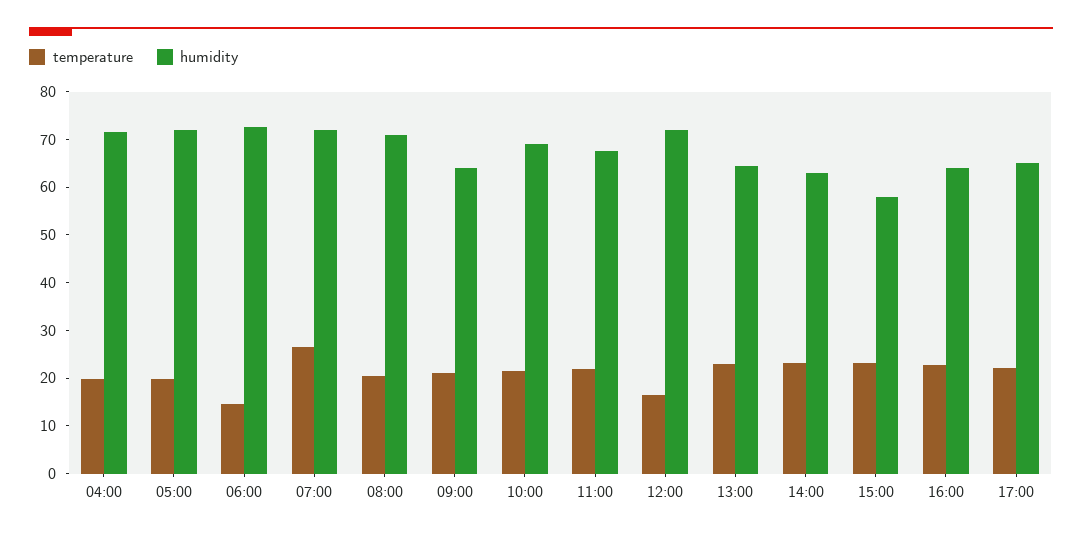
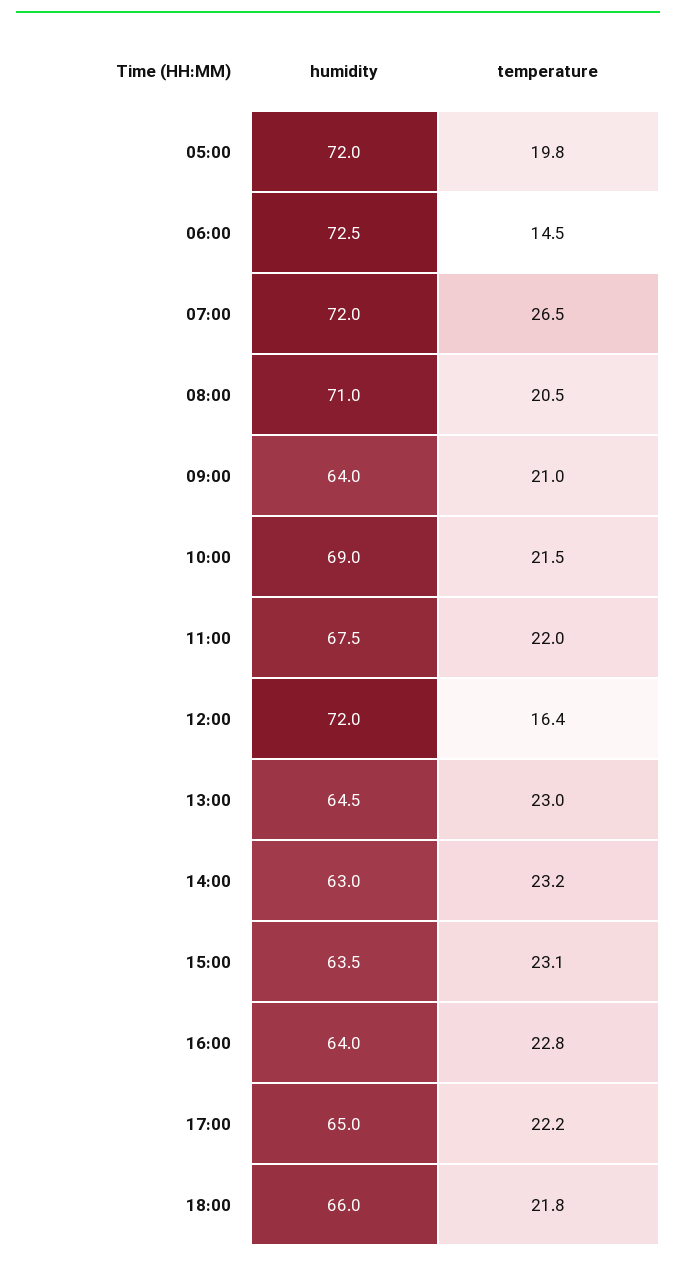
temperature, 04:00: 20 -> none
humidity, 04:00: 72 -> none
humidity, 15:00: 58 -> 63.5
humidity, 18:00: none -> 66
temperature, 18:00: none -> 21.8

